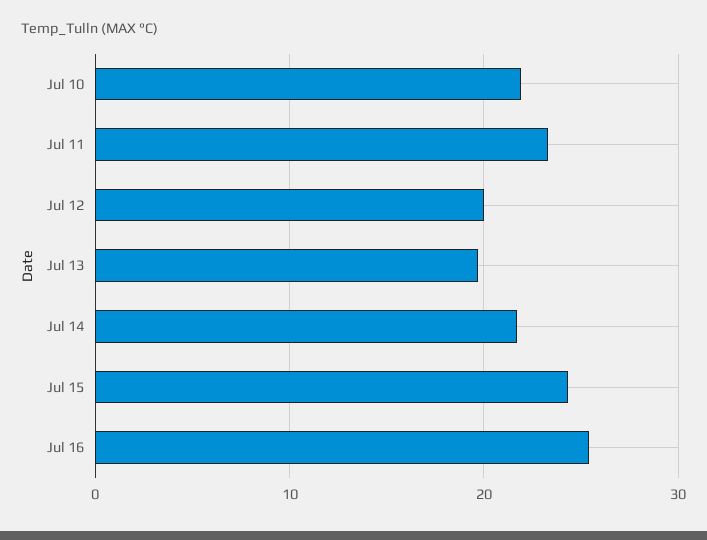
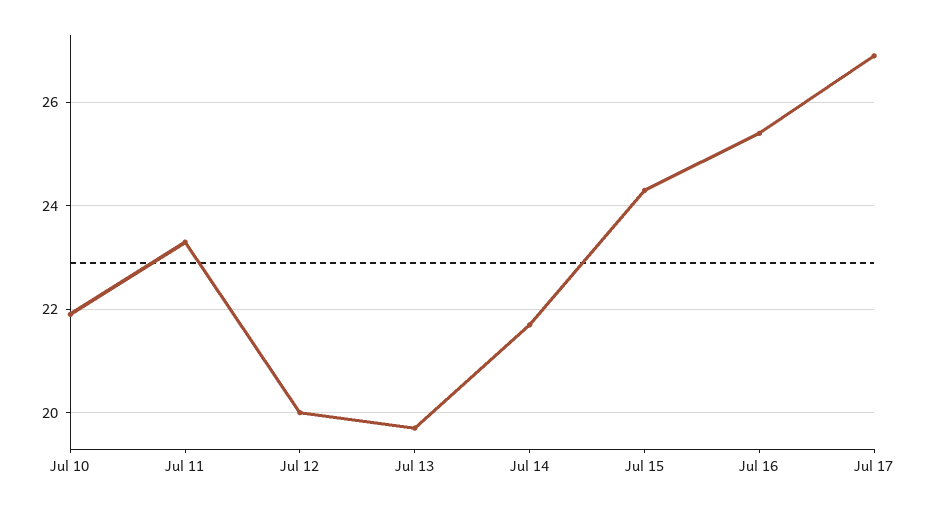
Jul 17: none -> 27

